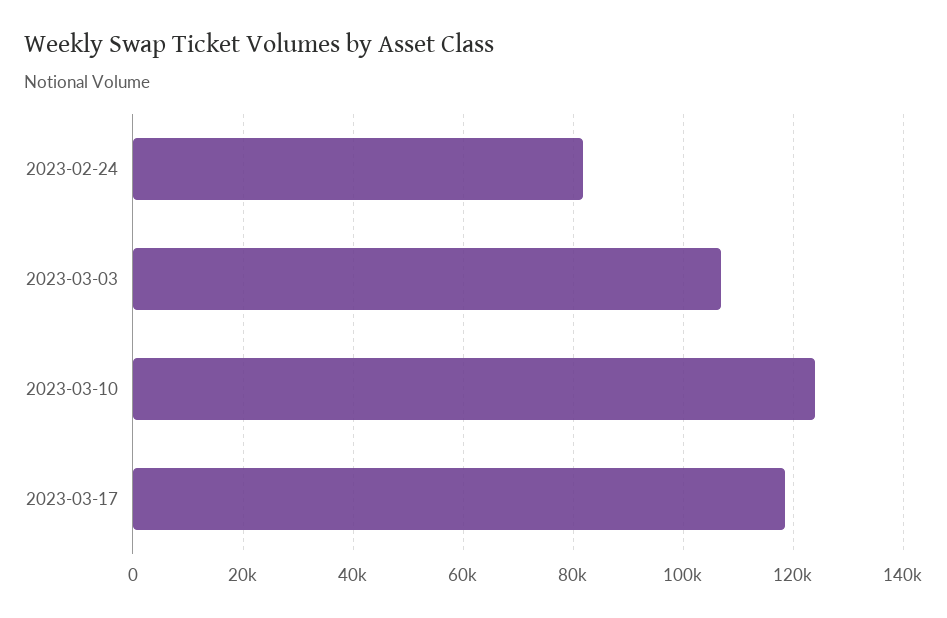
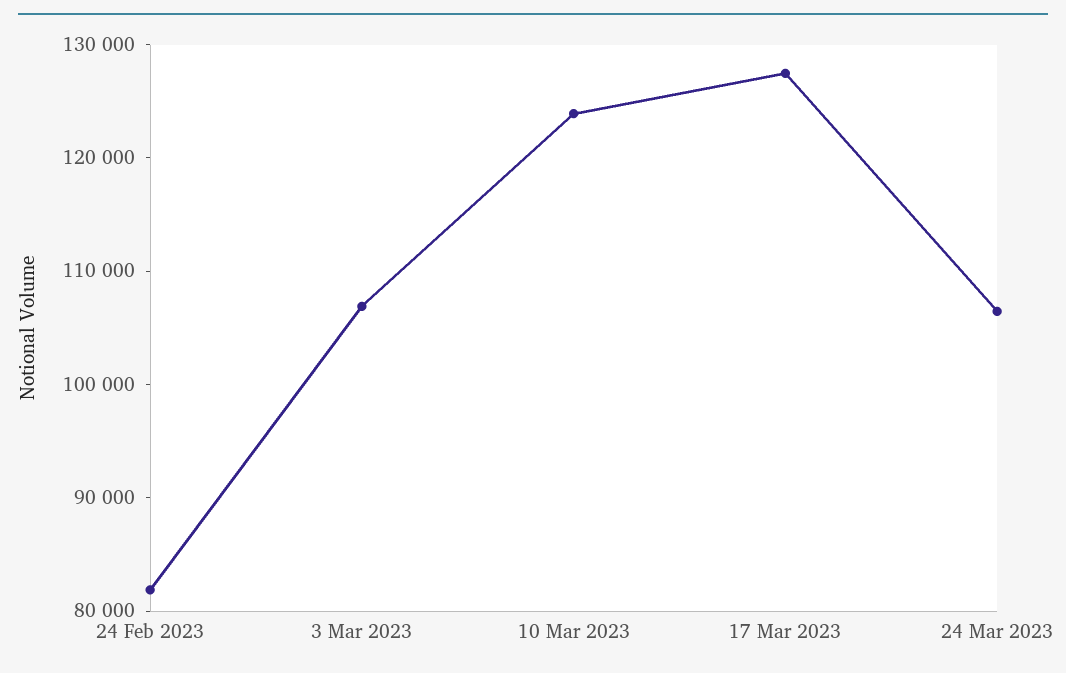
2023-03-17: 118000 -> 128000
24 Mar 2023: none -> 106000

